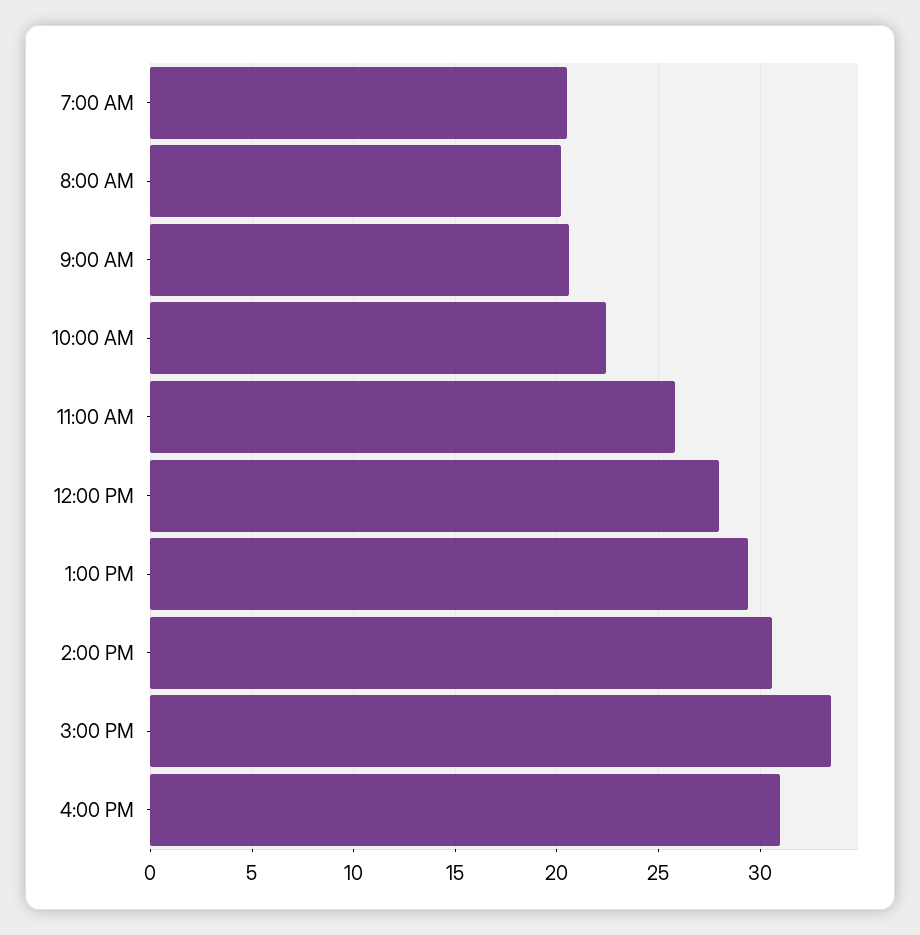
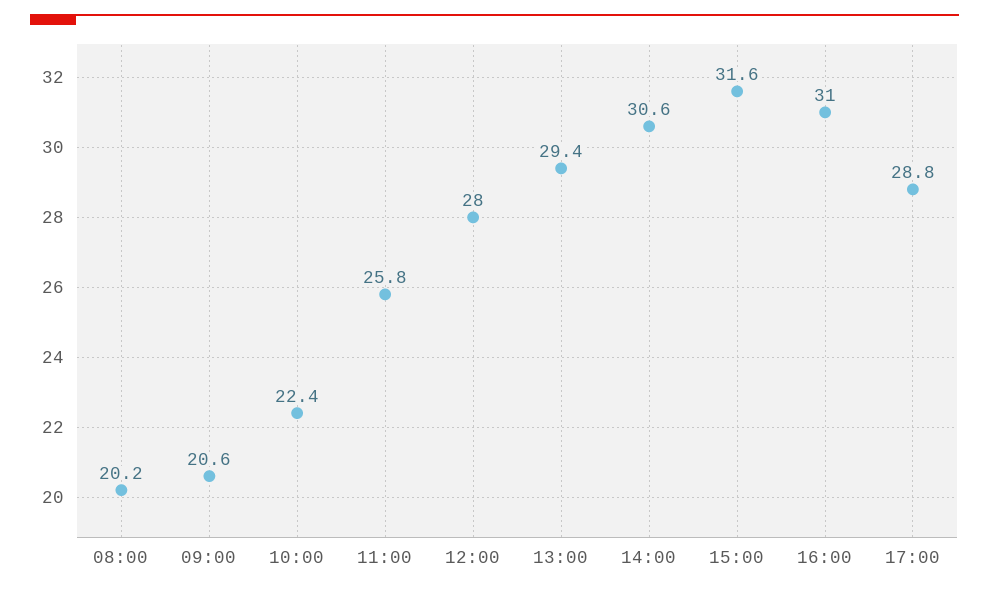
7:00 AM: 20.5 -> none
3:00 PM: 33.5 -> 31.6
17:00: none -> 28.8

